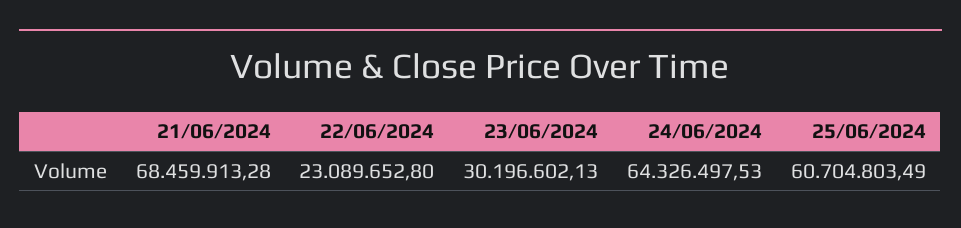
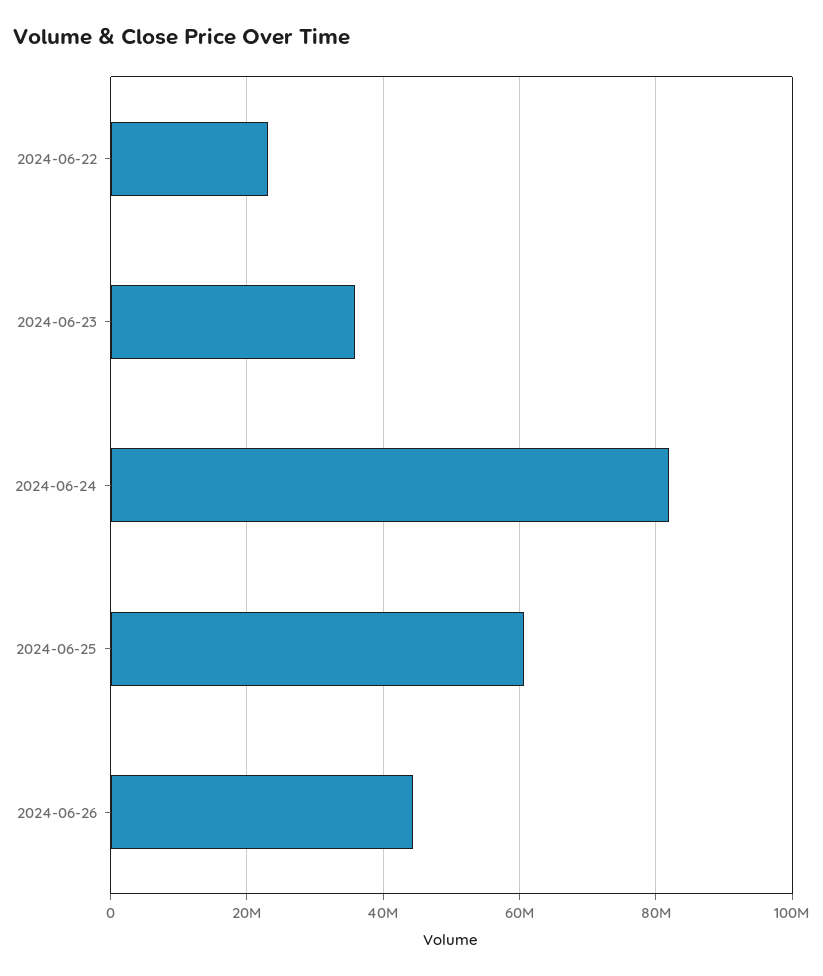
21/06/2024: 68459913.28 -> none
23/06/2024: 30196602.13 -> 36000000
24/06/2024: 64326497.53 -> 82000000
2024-06-26: none -> 44000000

